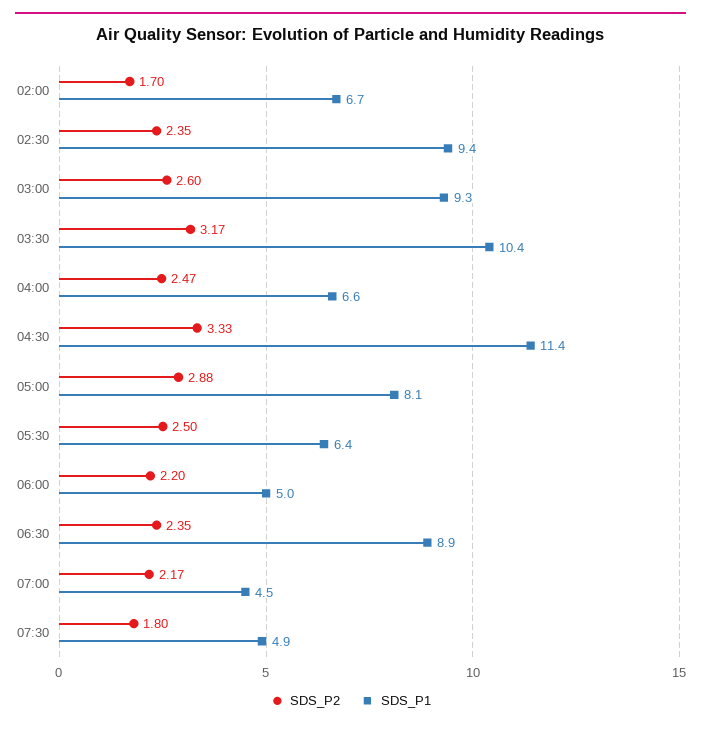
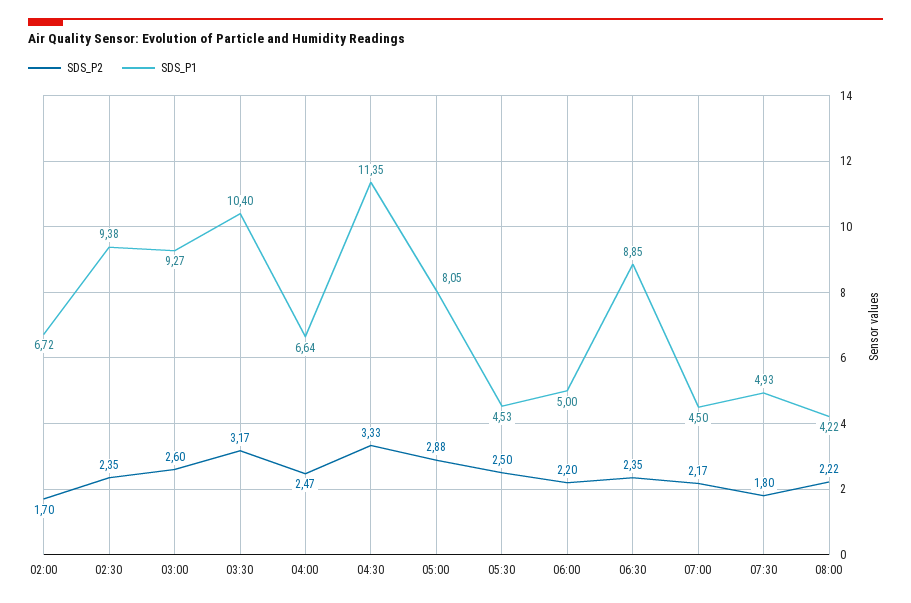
SDS_P1, 05:30: 6.4 -> 4.53
SDS_P2, 08:00: none -> 2.22
SDS_P1, 08:00: none -> 4.22

